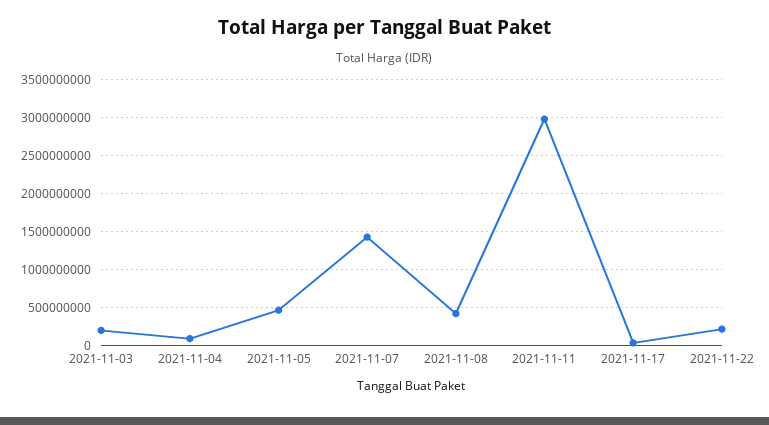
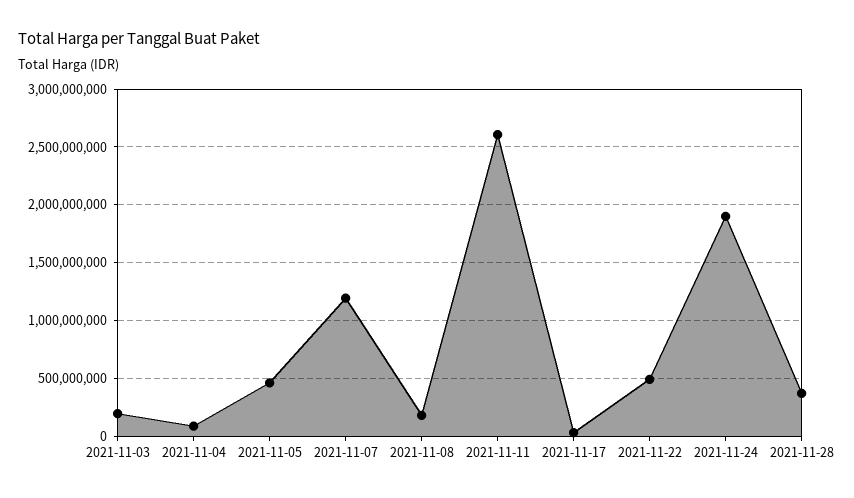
2021-11-07: 1400000000 -> 1200000000
2021-11-08: 400000000 -> 200000000
2021-11-11: 3000000000 -> 2600000000
2021-11-22: 200000000 -> 500000000
2021-11-24: none -> 1900000000
2021-11-28: none -> 400000000

